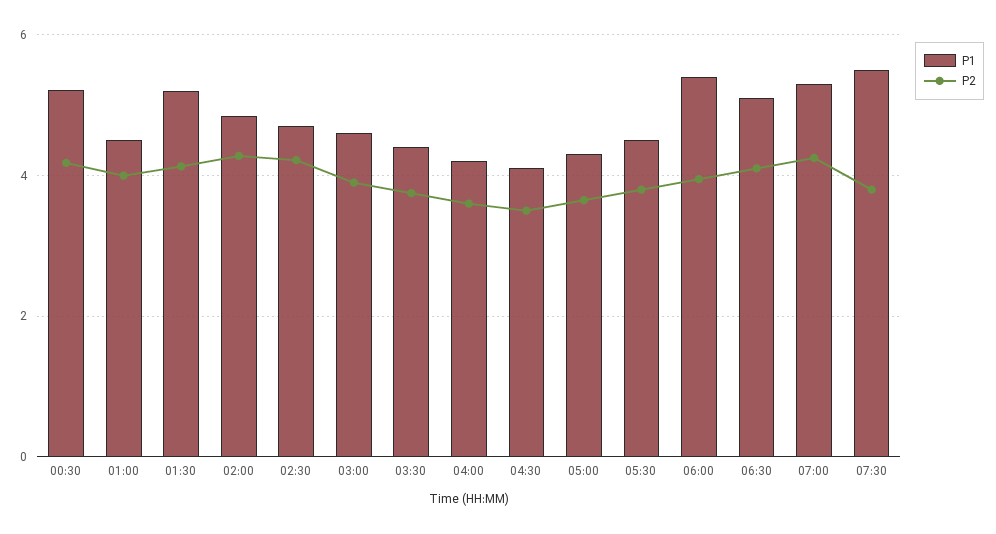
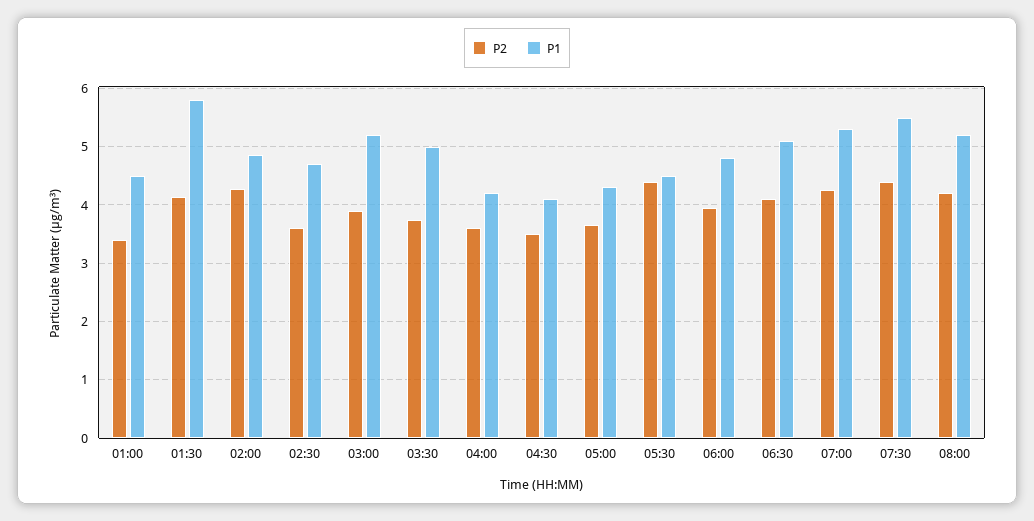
P1, 00:30: 5.2 -> none
P2, 00:30: 4.2 -> none
P2, 01:00: 4 -> 3.4
P1, 01:30: 5.2 -> 5.8
P2, 02:30: 4.2 -> 3.6
P1, 03:00: 4.6 -> 5.2
P1, 03:30: 4.4 -> 5
P2, 05:30: 3.8 -> 4.4
P1, 06:00: 5.4 -> 4.8
P2, 07:30: 3.8 -> 4.4
P2, 08:00: none -> 4.2
P1, 08:00: none -> 5.2

